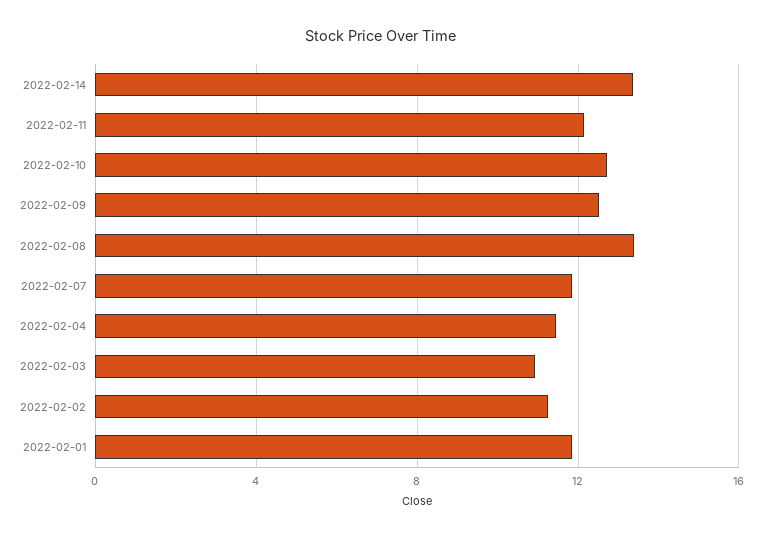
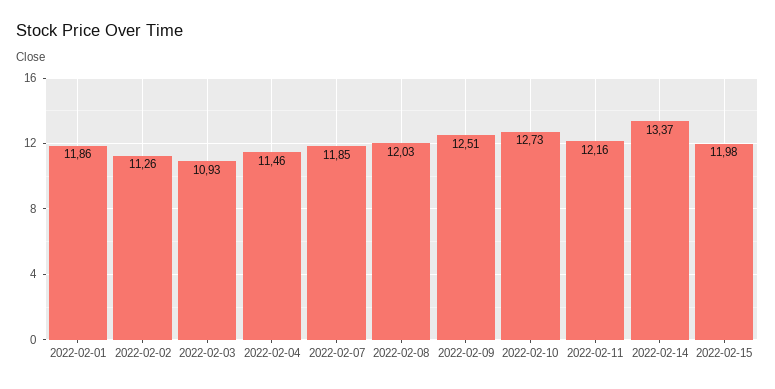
2022-02-08: 13.5 -> 12.03
2022-02-15: none -> 11.98

